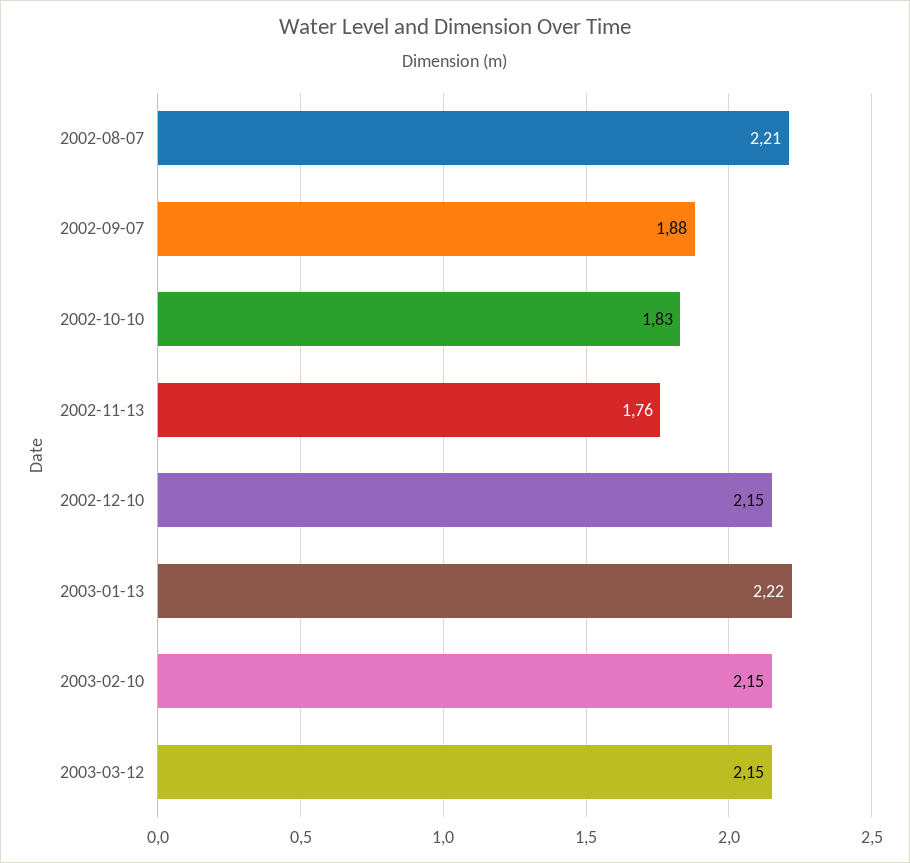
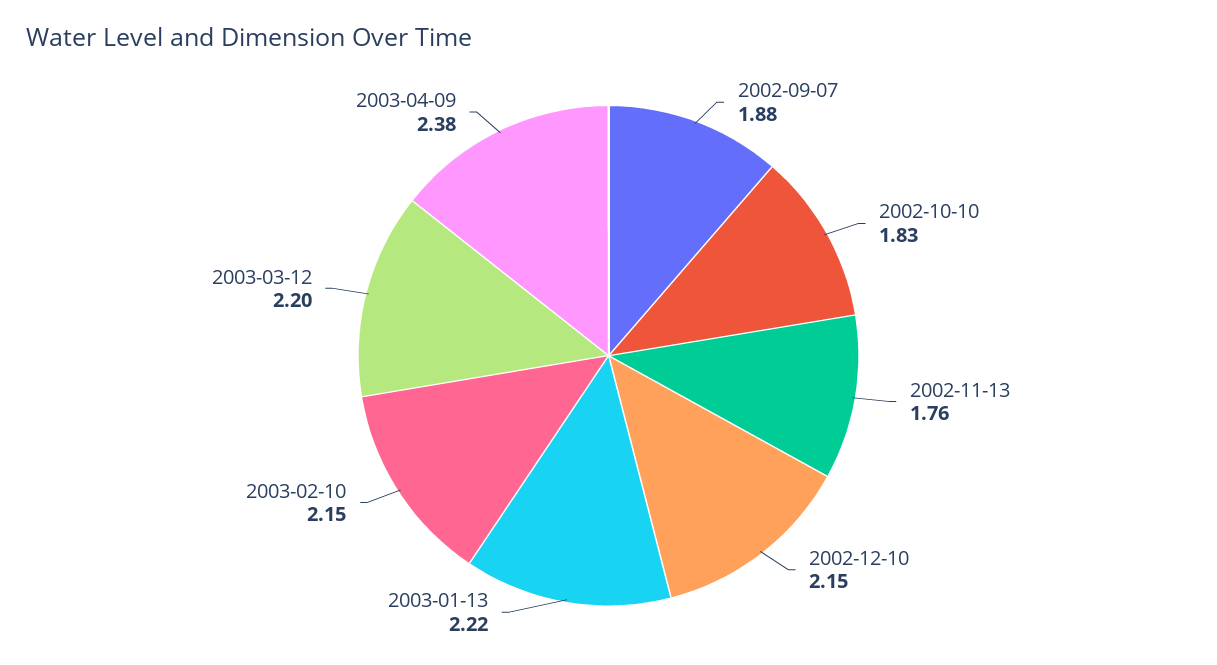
2002-08-07: 2.21 -> none
2003-03-12: 2.15 -> 2.2
2003-04-09: none -> 2.38

